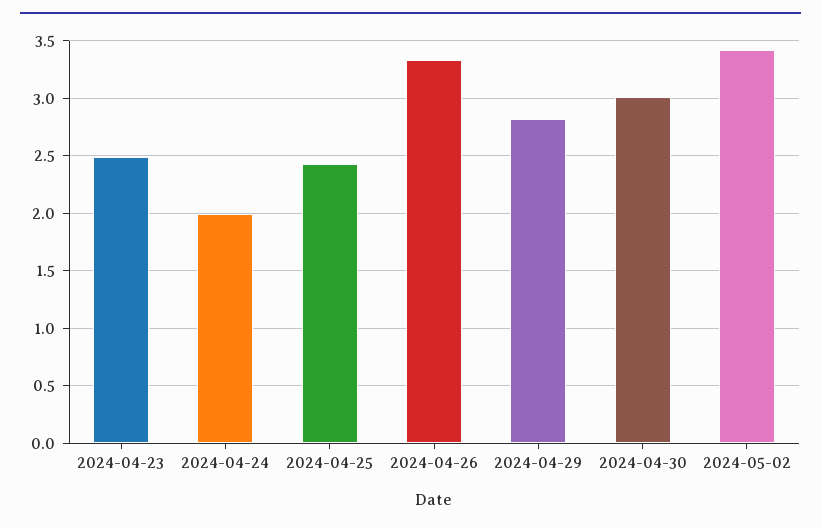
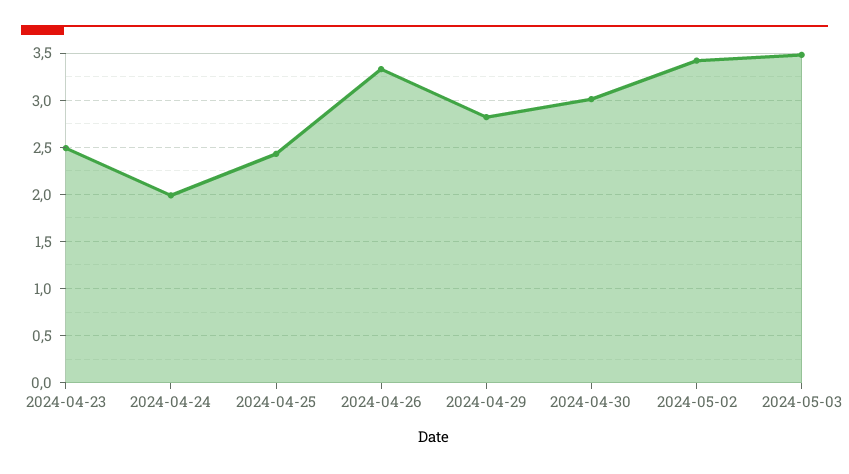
2024-05-03: none -> 3.5

